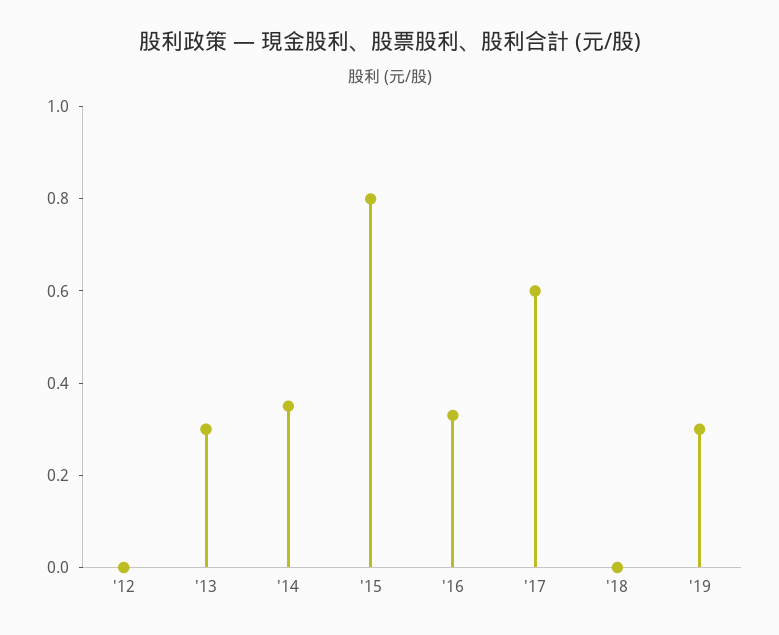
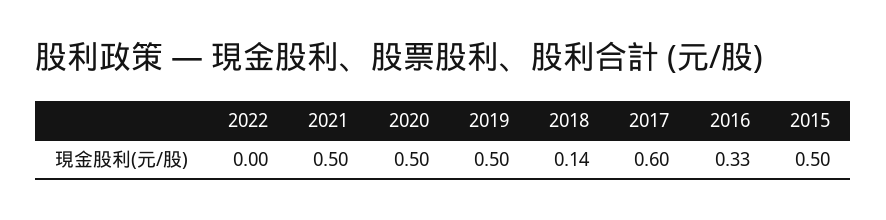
'12: 0 -> none
'13: 0.3 -> none
'14: 0.35 -> none
'15: 0.8 -> 0.5
'18: 0 -> 0.14
'19: 0.3 -> 0.5
2022: none -> 0
2021: none -> 0.5
2020: none -> 0.5

